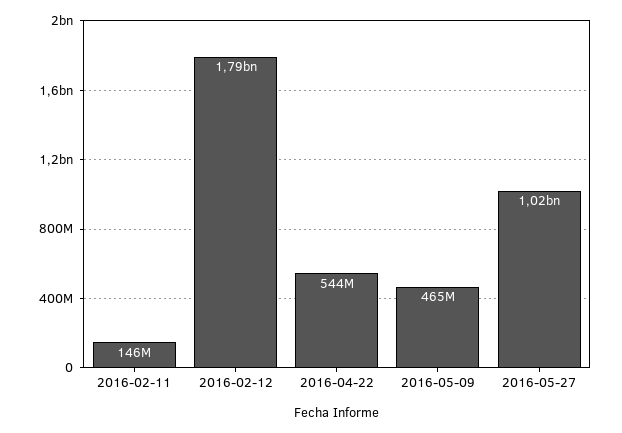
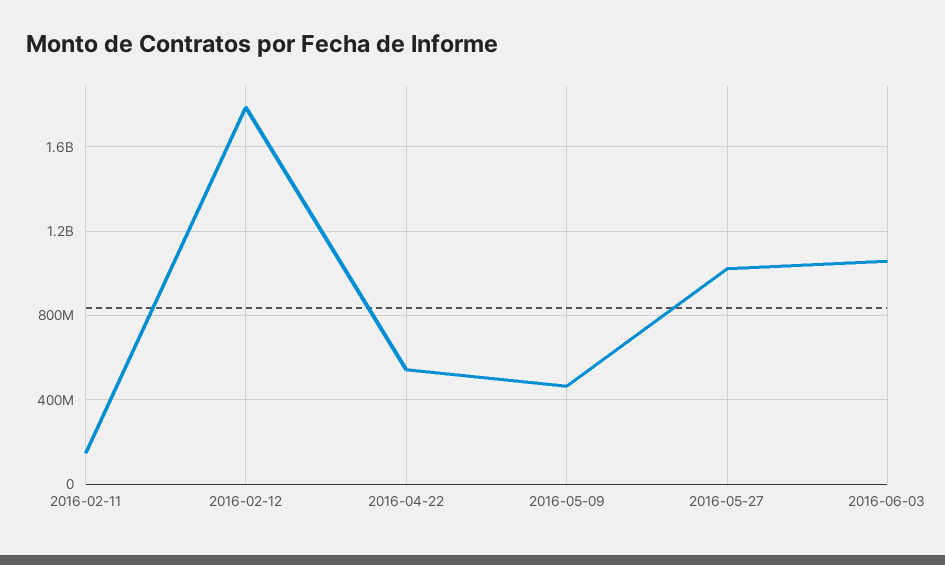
2016-06-03: none -> 1050000000

